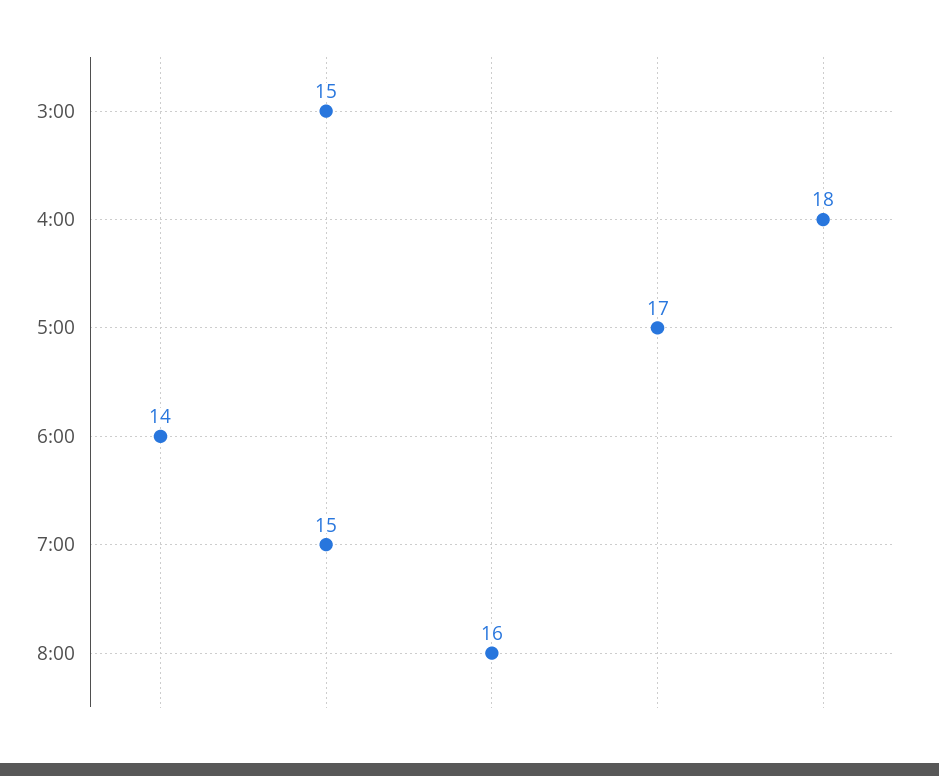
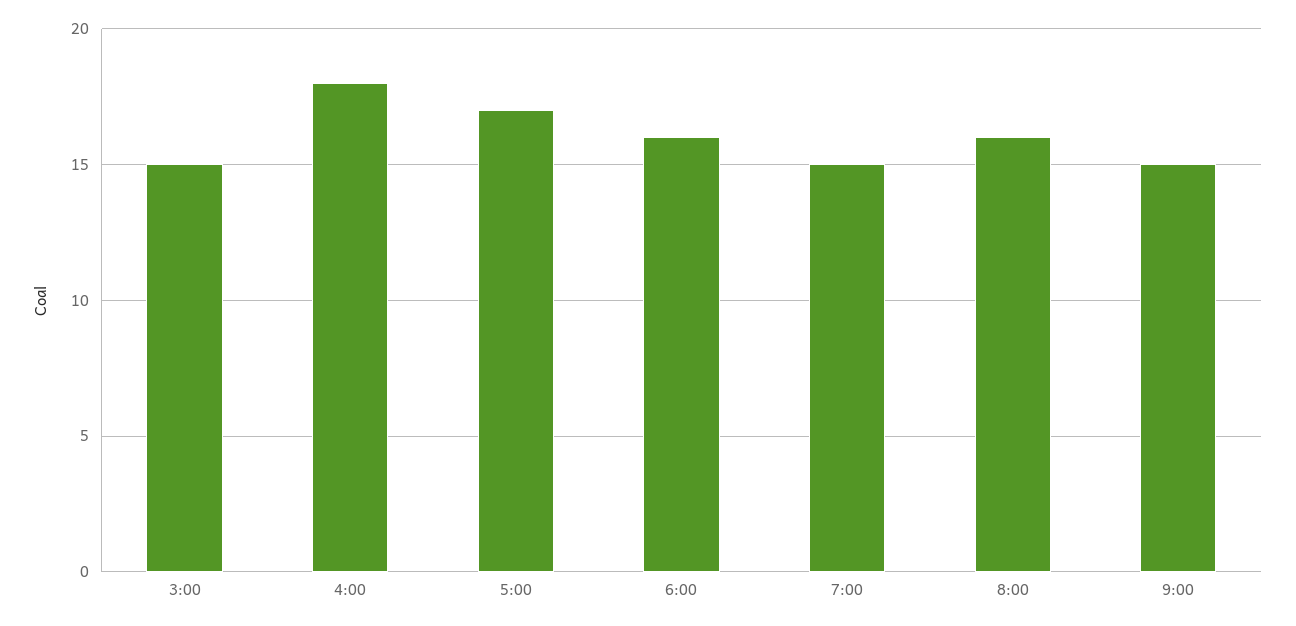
6:00: 14 -> 16
9:00: none -> 15

